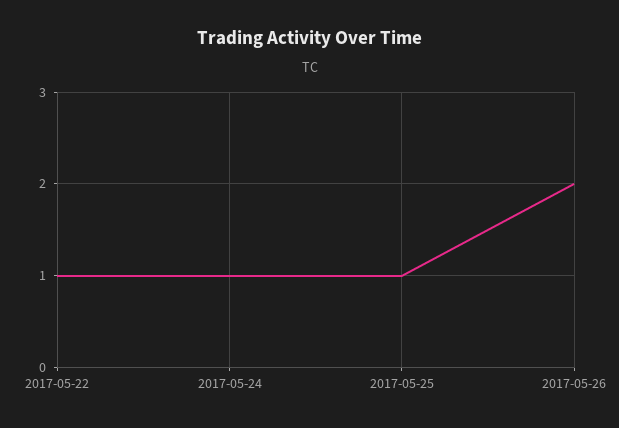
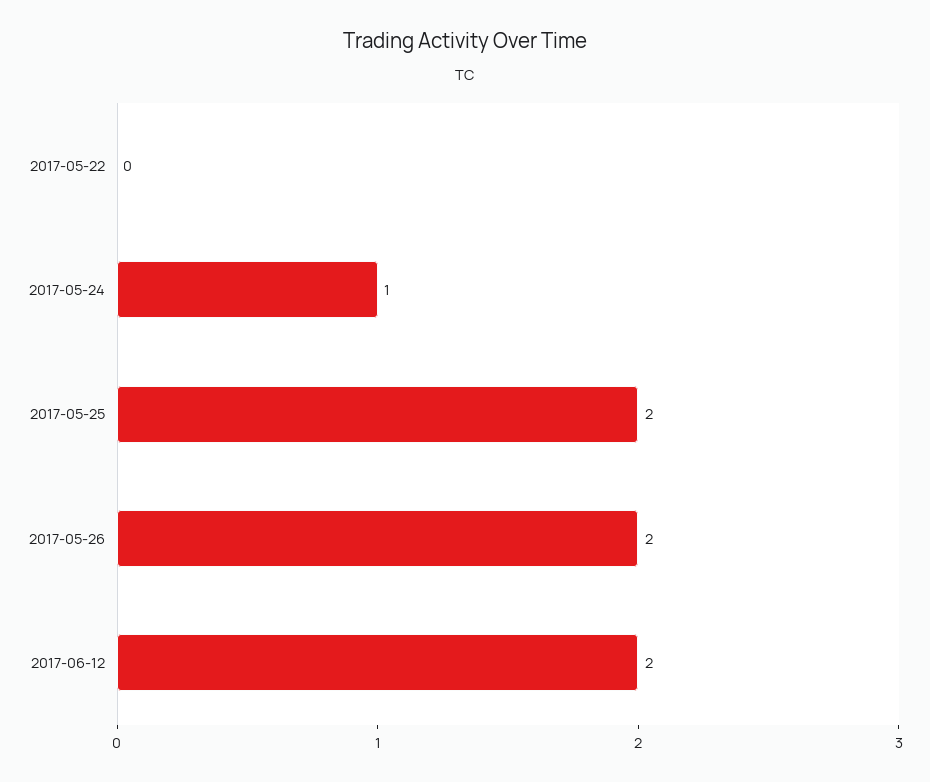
2017-05-22: 1 -> 0
2017-05-25: 1 -> 2
2017-06-12: none -> 2

